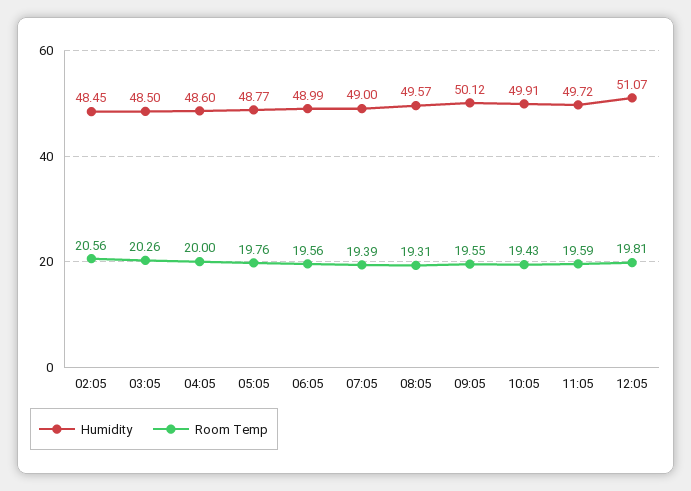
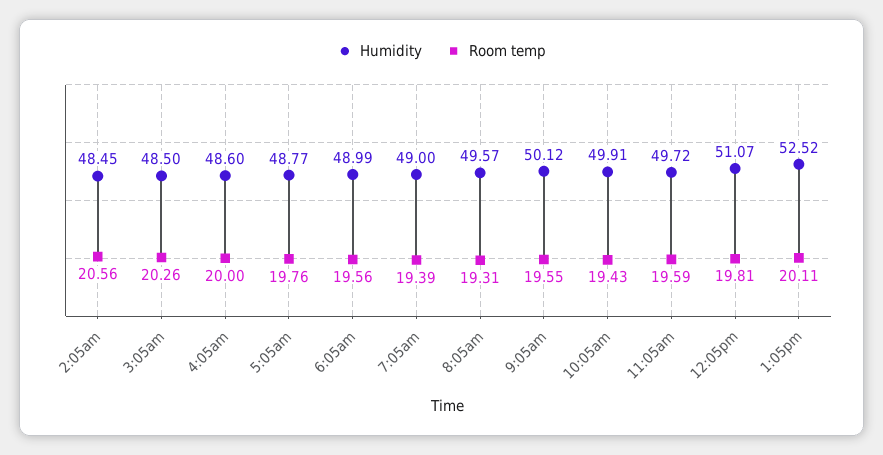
Humidity, 1:05pm: none -> 52.52
Room Temp, 1:05pm: none -> 20.11

